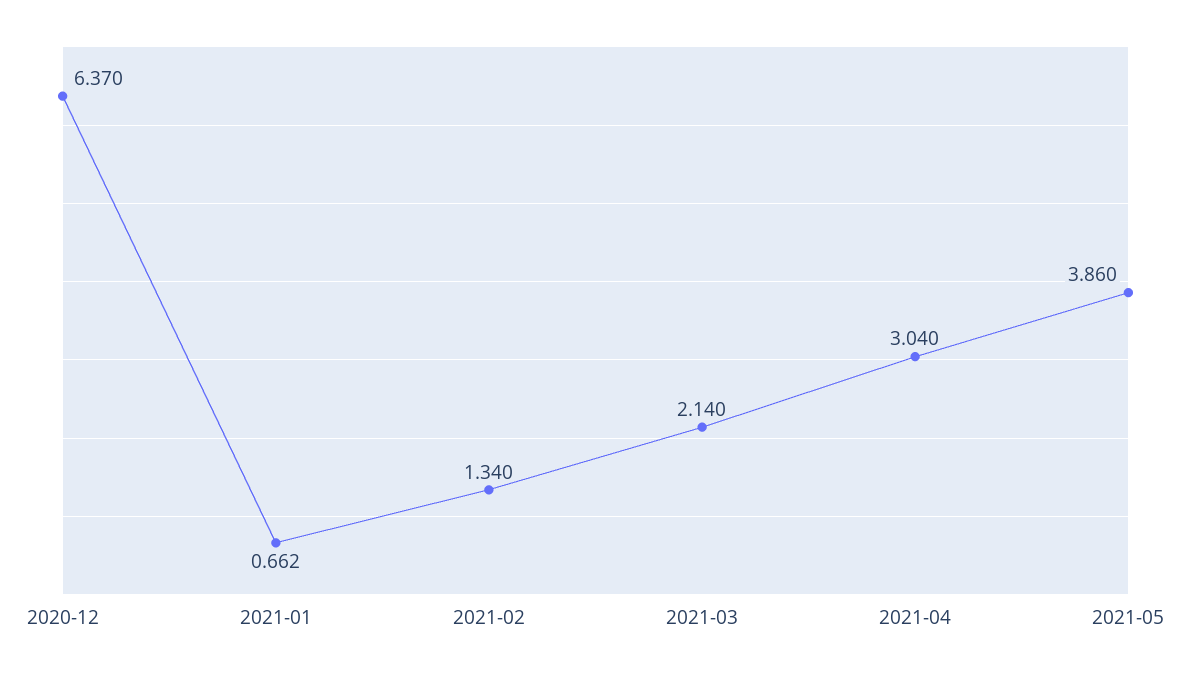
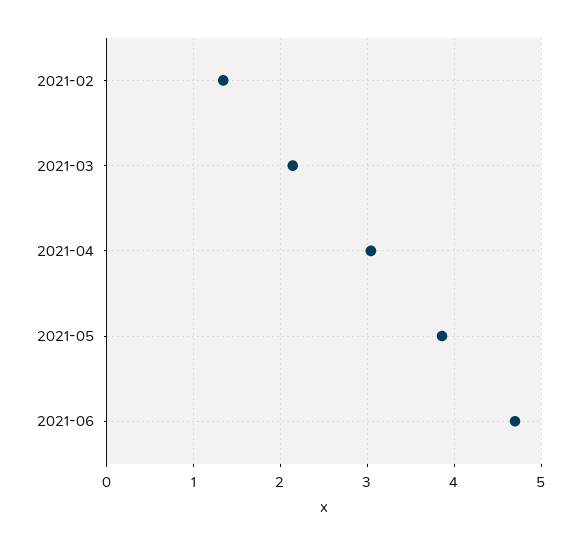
2020-12: 6.37 -> none
2021-01: 0.662 -> none
2021-06: none -> 4.7

